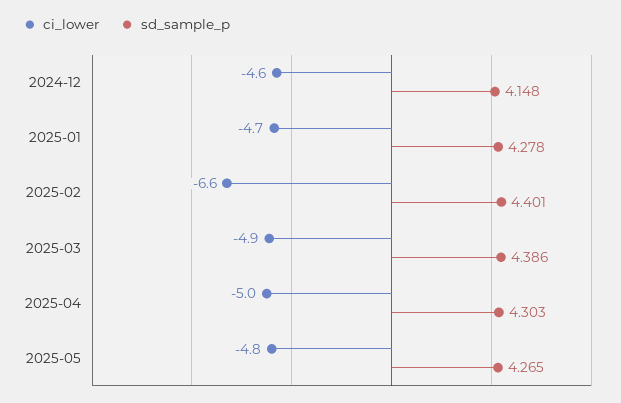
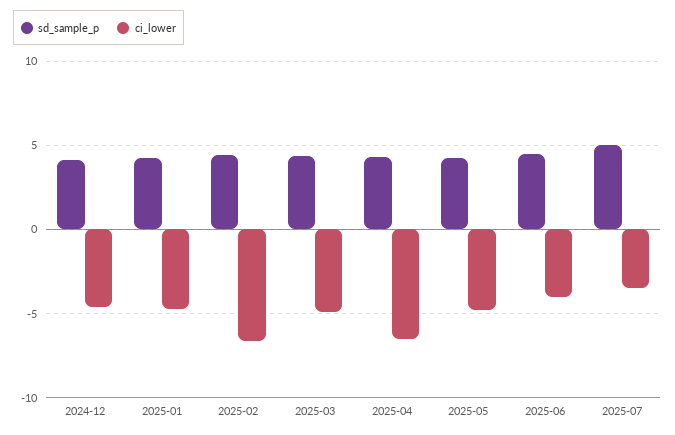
ci_lower, 2025-04: -5 -> -6.5
sd_sample_p, 2025-06: none -> 4.5
ci_lower, 2025-06: none -> -4
sd_sample_p, 2025-07: none -> 5
ci_lower, 2025-07: none -> -3.5

